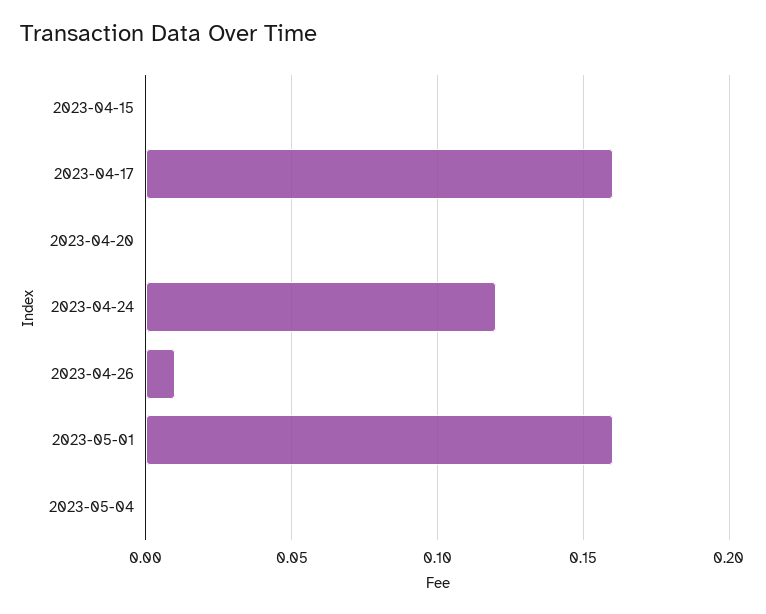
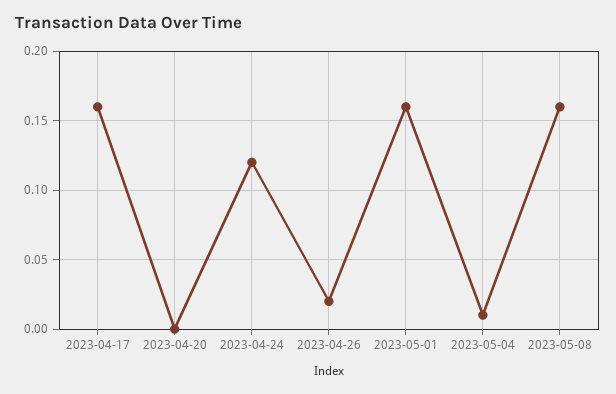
2023-04-15: 0 -> none
2023-04-26: 0.01 -> 0.02
2023-05-04: 0 -> 0.01
2023-05-08: none -> 0.16

